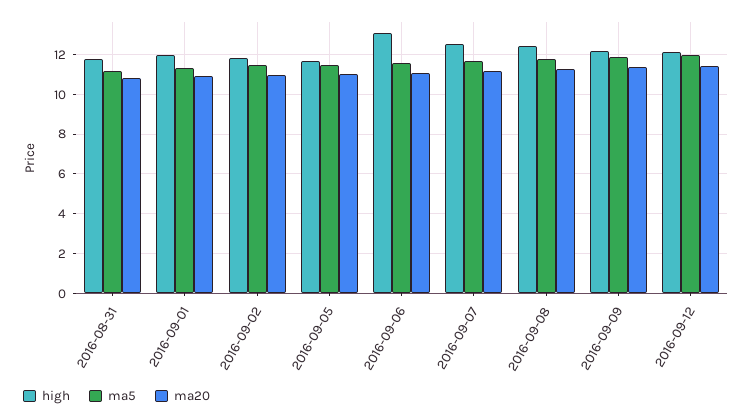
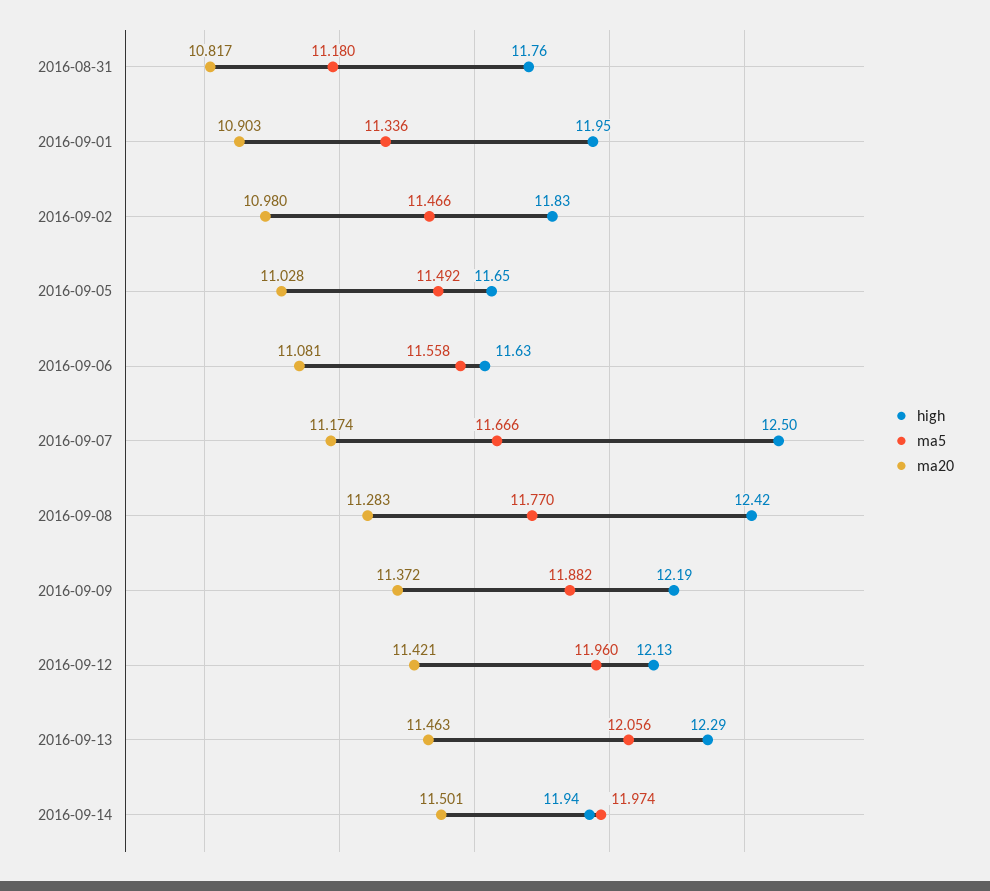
high, 2016-09-06: 13 -> 11.63
high, 2016-09-13: none -> 12.29
ma5, 2016-09-13: none -> 12.056
ma20, 2016-09-13: none -> 11.463
high, 2016-09-14: none -> 11.94
ma5, 2016-09-14: none -> 11.974
ma20, 2016-09-14: none -> 11.501

